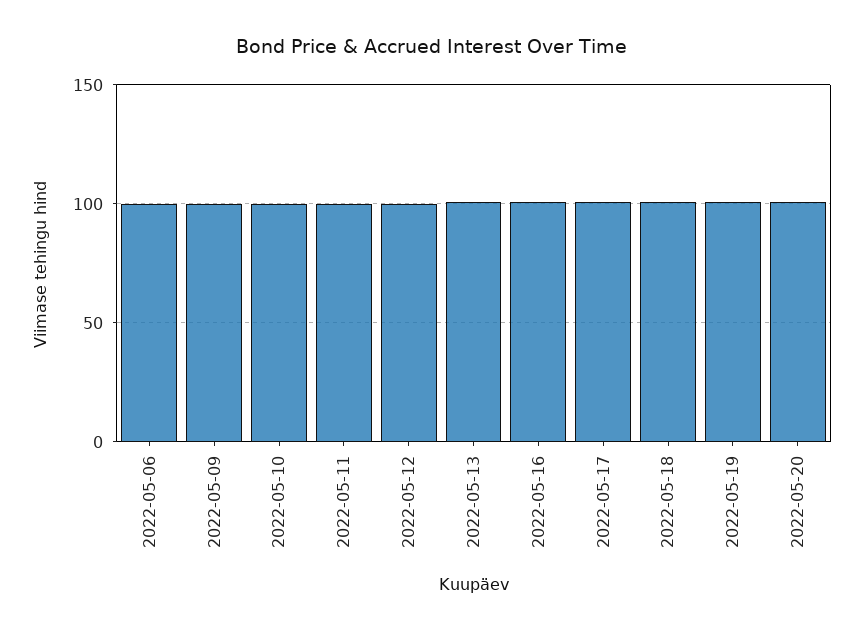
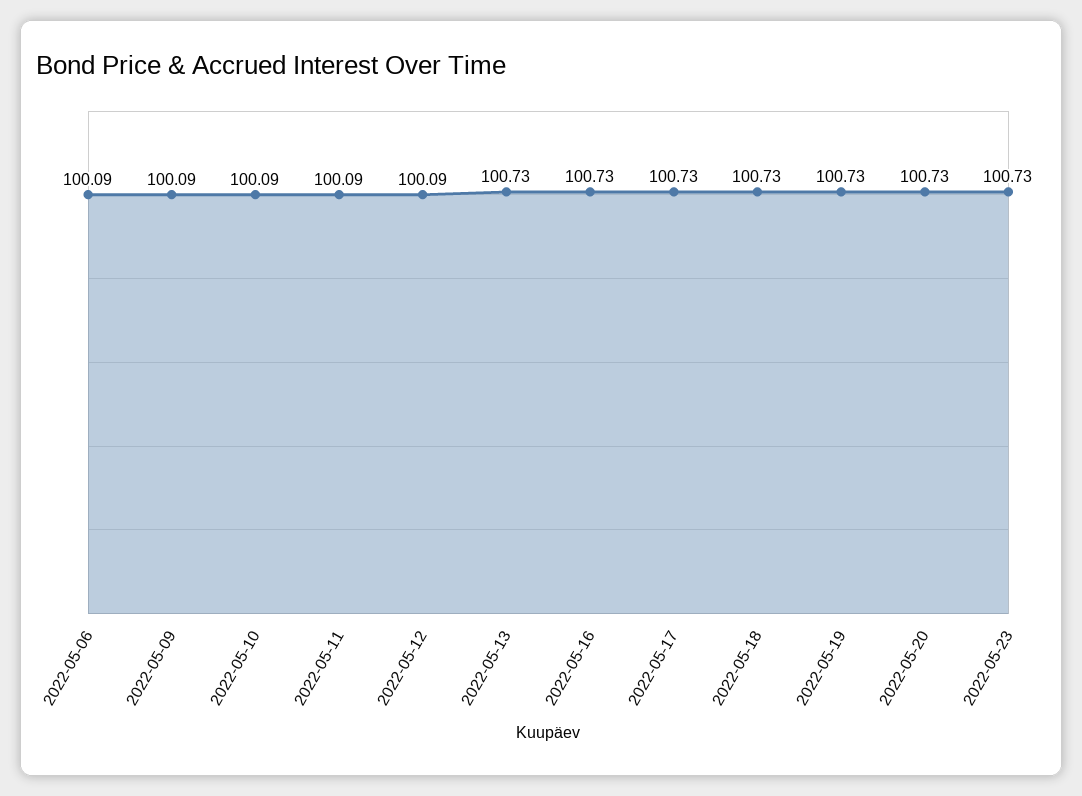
2022-05-23: none -> 100.73

